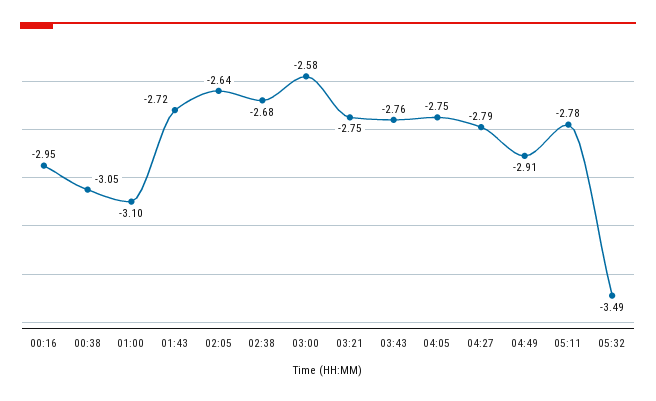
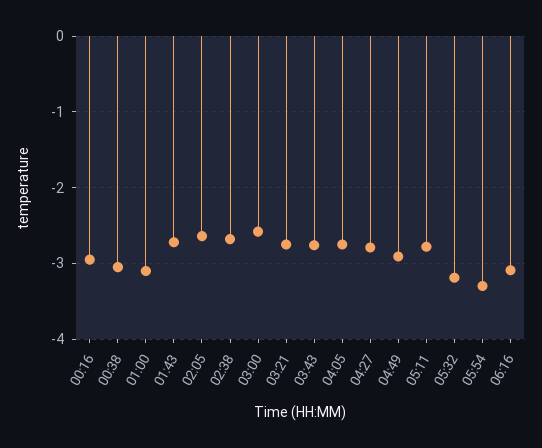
05:32: -3.49 -> -3.2
05:54: none -> -3.3
06:16: none -> -3.1

